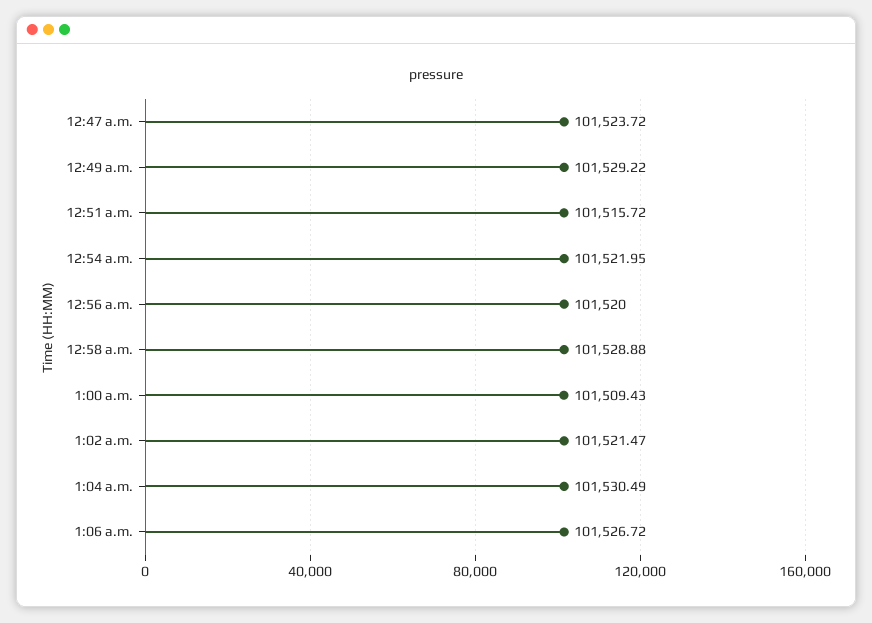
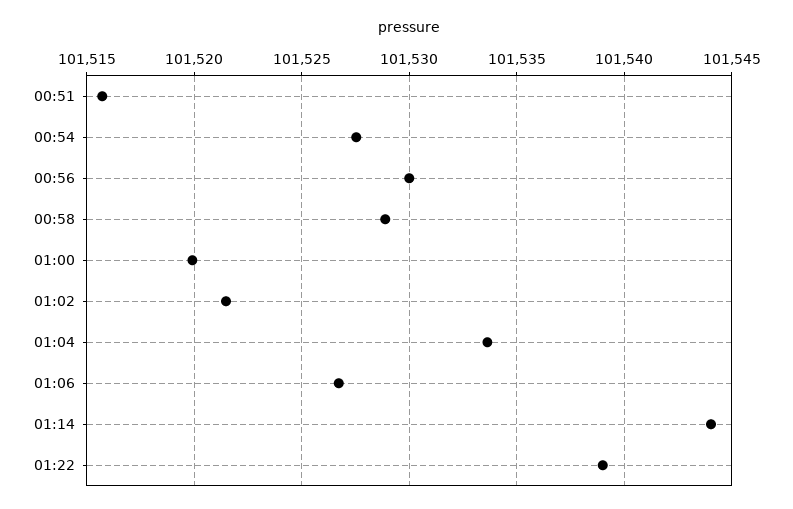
12:47 a.m.: 101523.72 -> none
12:49 a.m.: 101529.22 -> none
12:54 a.m.: 101521.95 -> 101527.5
12:56 a.m.: 101520 -> 101530
1:00 a.m.: 101509.43 -> 101520
1:04 a.m.: 101530.49 -> 101533.5
01:14: none -> 101544
01:22: none -> 101539

